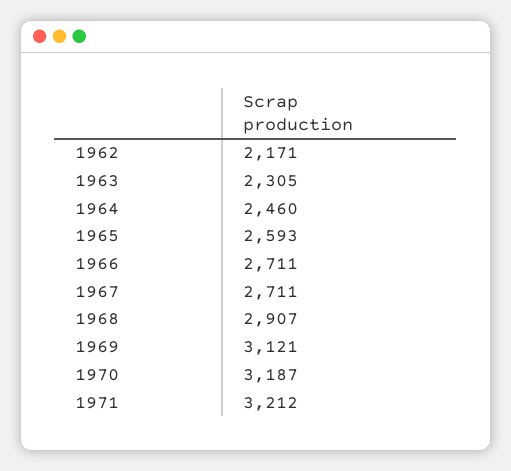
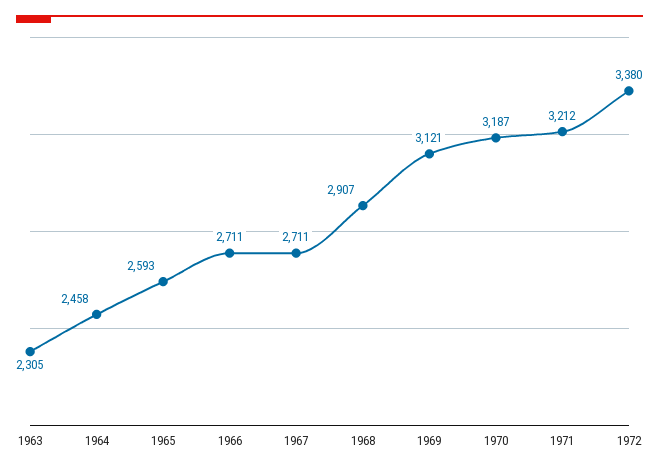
1962: 2171 -> none
1964: 2460 -> 2458
1972: none -> 3380

